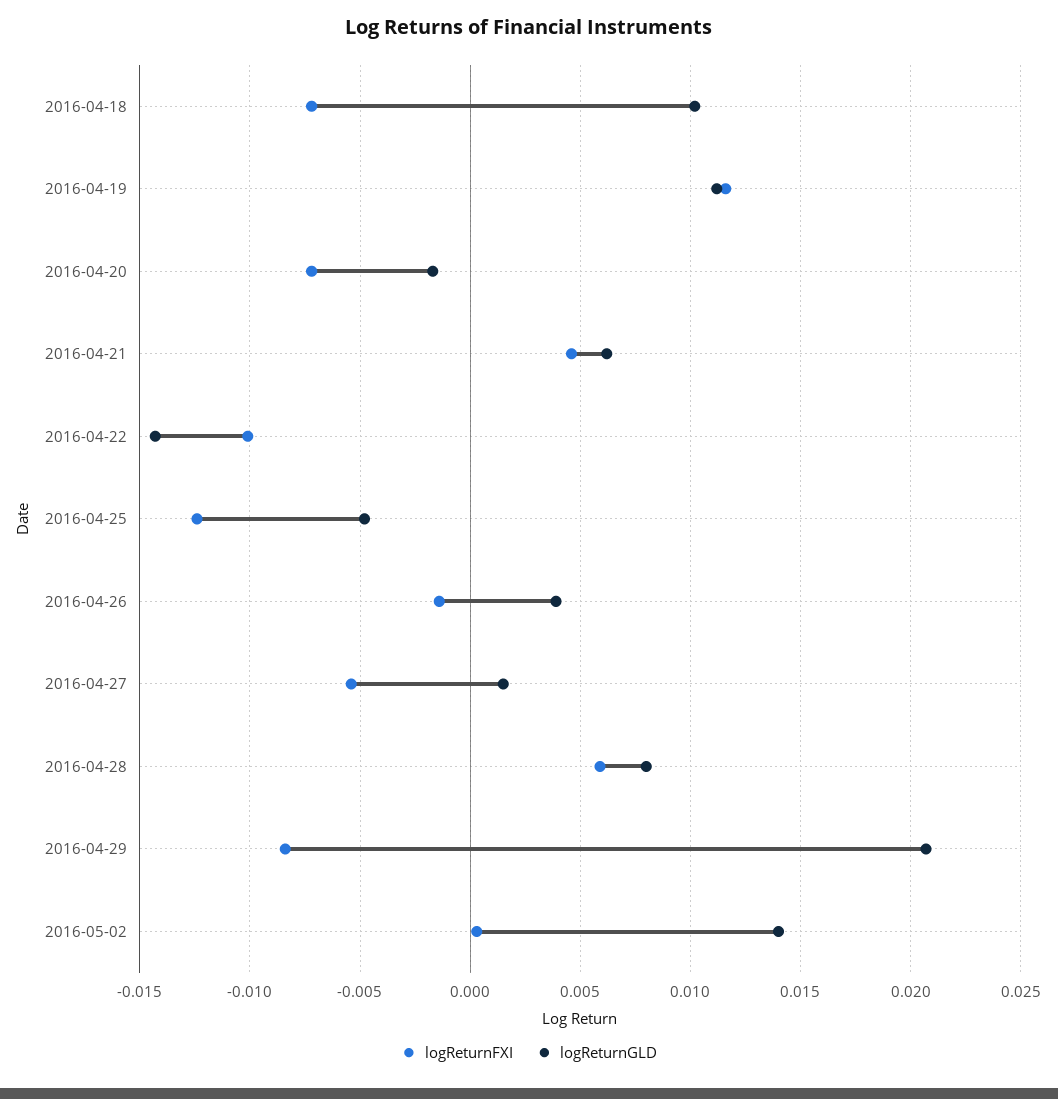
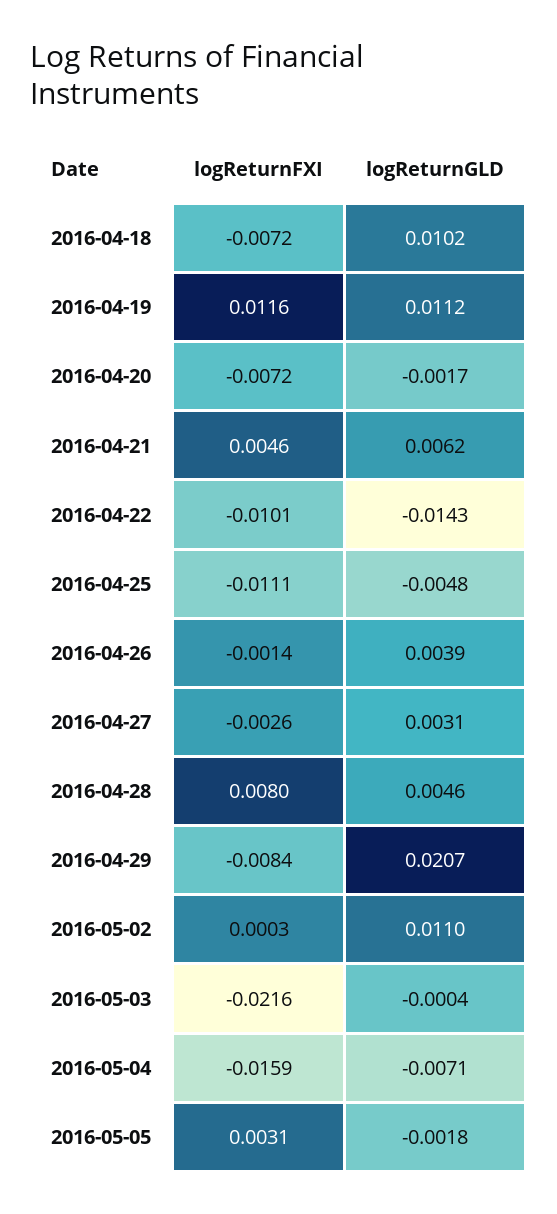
logReturnFXI, 2016-04-25: -0.0125 -> -0.0111
logReturnFXI, 2016-04-27: -0.0055 -> -0.0026
logReturnGLD, 2016-04-27: 0.0015 -> 0.0031
logReturnFXI, 2016-04-28: 0.006 -> 0.008
logReturnGLD, 2016-04-28: 0.008 -> 0.0046
logReturnGLD, 2016-05-02: 0.014 -> 0.011
logReturnFXI, 2016-05-03: none -> -0.0216
logReturnGLD, 2016-05-03: none -> -0.0004
logReturnFXI, 2016-05-04: none -> -0.0159
logReturnGLD, 2016-05-04: none -> -0.0071
logReturnFXI, 2016-05-05: none -> 0.0031
logReturnGLD, 2016-05-05: none -> -0.0018

